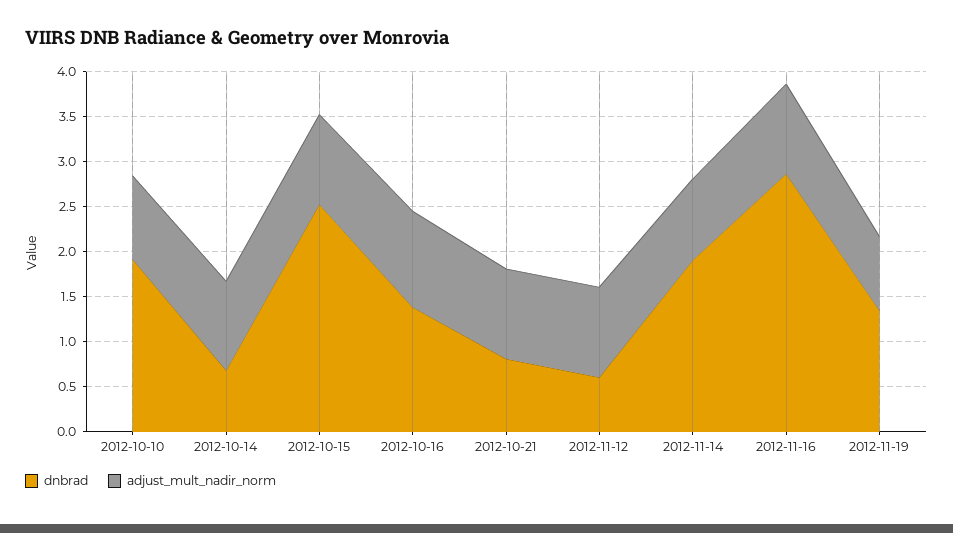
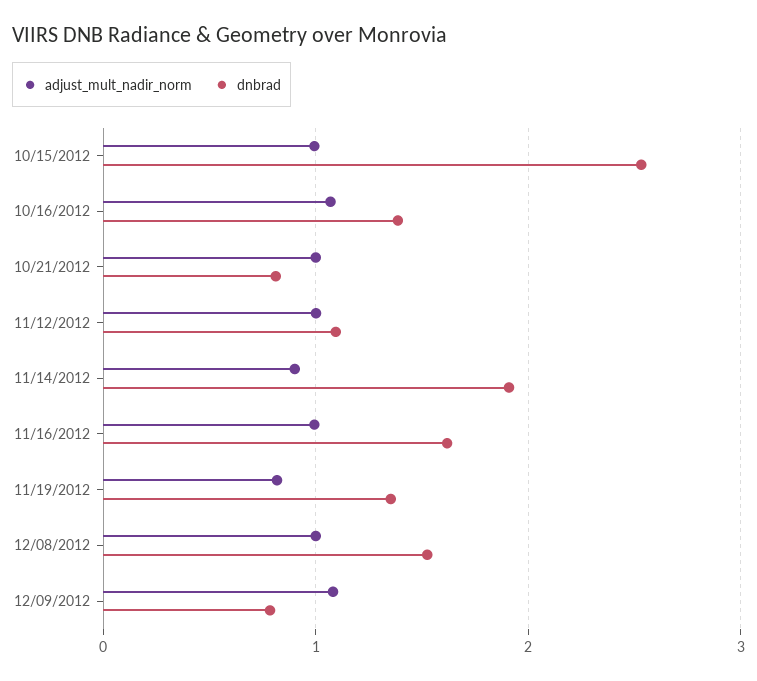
dnbrad, 2012-10-10: 1.9 -> none
adjust_mult_nadir_norm, 2012-10-10: 0.9 -> none
dnbrad, 2012-10-14: 0.7 -> none
adjust_mult_nadir_norm, 2012-10-14: 1 -> none
dnbrad, 2012-11-12: 0.6 -> 1.1
dnbrad, 2012-11-16: 2.9 -> 1.6
adjust_mult_nadir_norm, 12/08/2012: none -> 1
dnbrad, 12/08/2012: none -> 1.5
adjust_mult_nadir_norm, 12/09/2012: none -> 1.1
dnbrad, 12/09/2012: none -> 0.8

